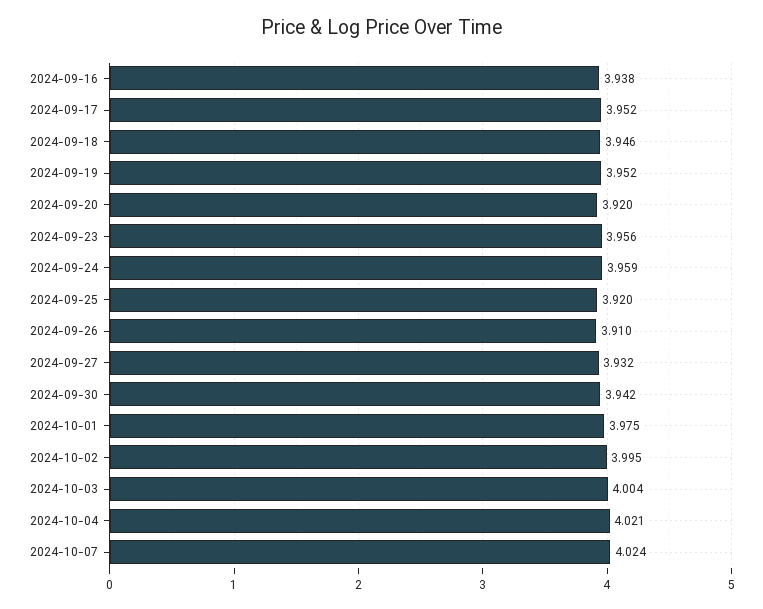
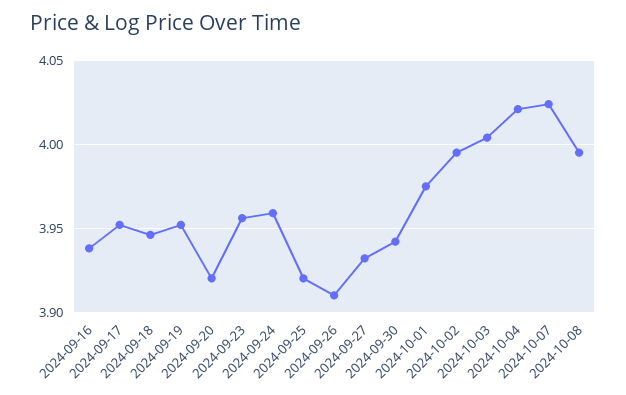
2024-10-08: none -> 3.995

